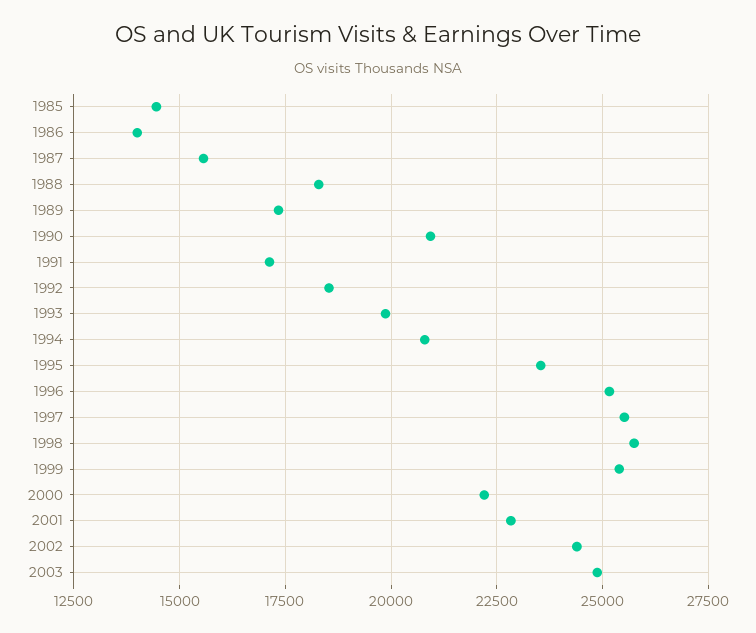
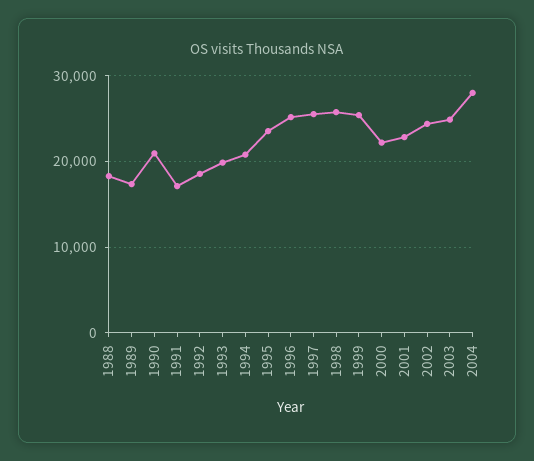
1985: 14500 -> none
1986: 14000 -> none
1987: 15500 -> none
2004: none -> 28000

